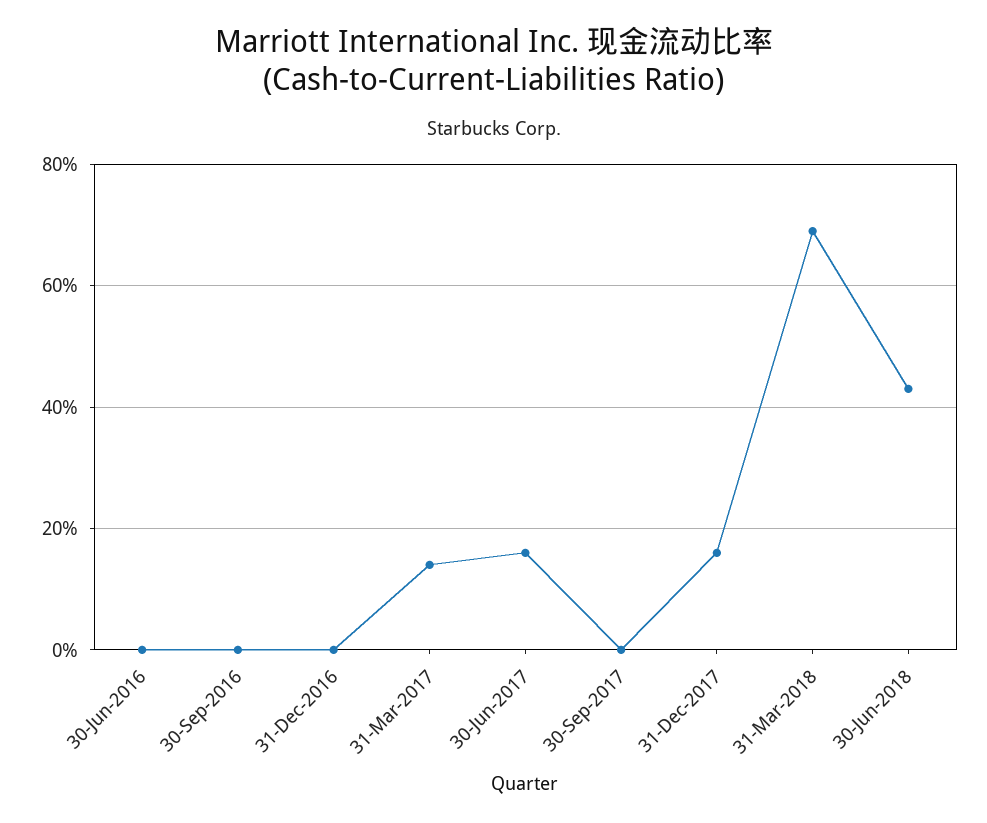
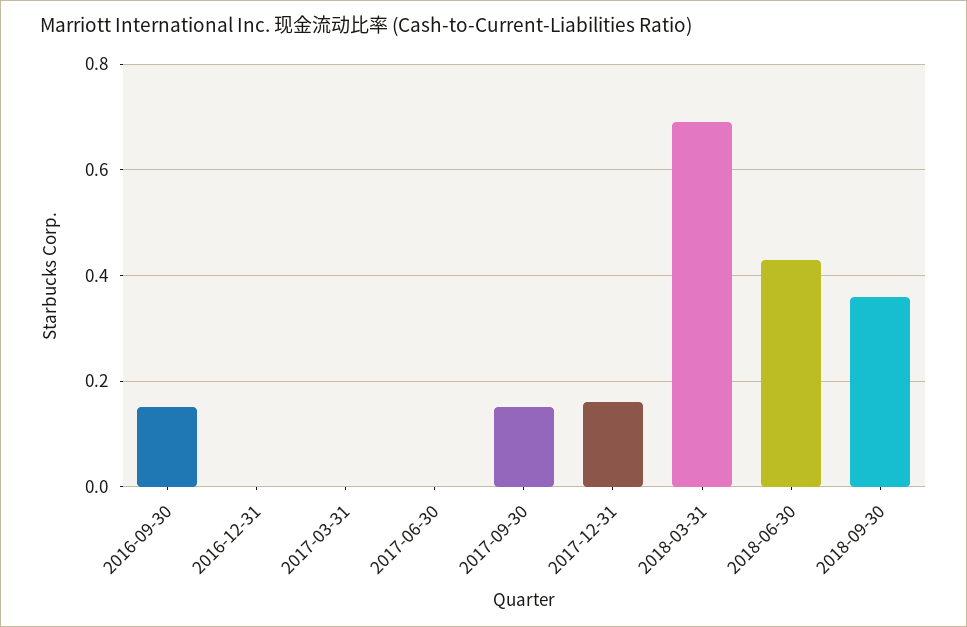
30-Jun-2016: 0 -> none
30-Sep-2016: 0 -> 0.15
31-Mar-2017: 0.15 -> 0
30-Jun-2017: 0.15 -> 0
30-Sep-2017: 0 -> 0.15
2018-09-30: none -> 0.35

